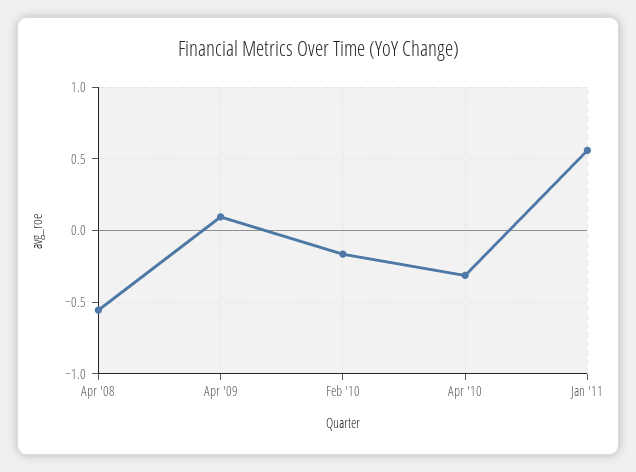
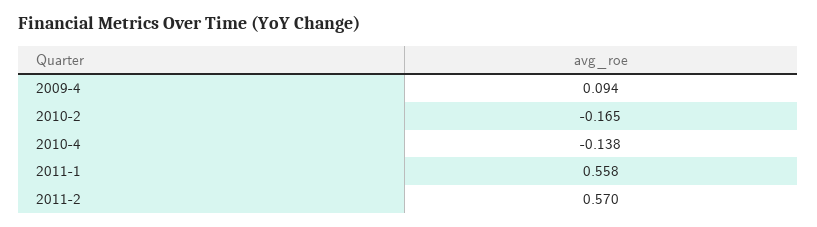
Apr '08: -0.55 -> none
Apr '10: -0.3 -> -0.138
2011-2: none -> 0.57

